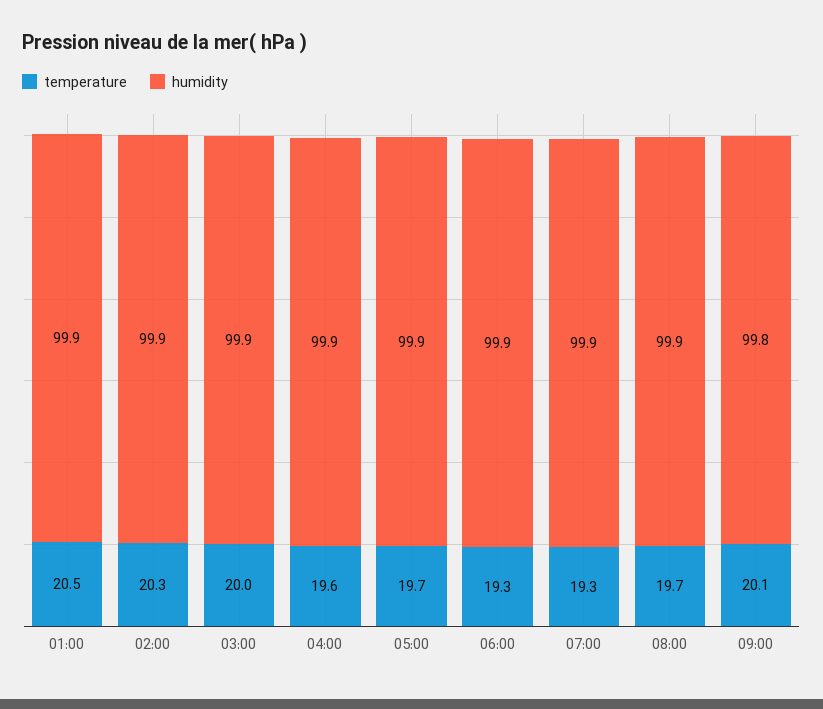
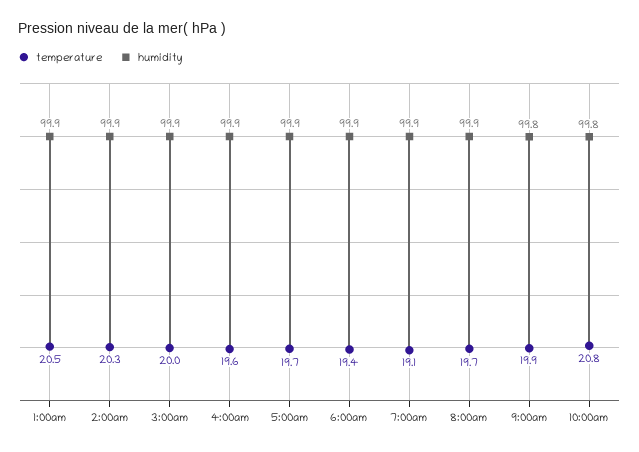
temperature, 06:00: 19.3 -> 19.4
temperature, 07:00: 19.3 -> 19.1
temperature, 09:00: 20.1 -> 19.9
temperature, 10:00am: none -> 20.8
humidity, 10:00am: none -> 99.8

